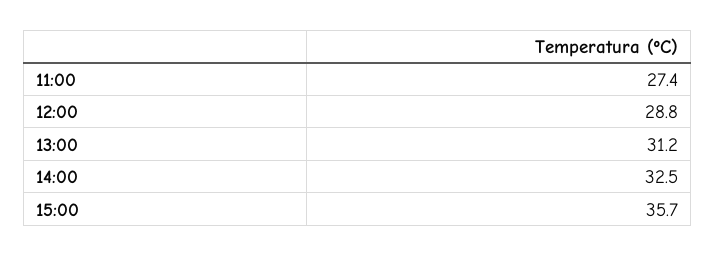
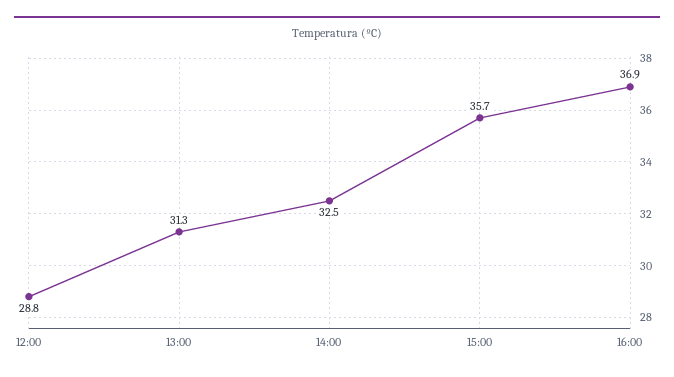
11:00: 27.4 -> none
13:00: 31.2 -> 31.3
16:00: none -> 36.9

